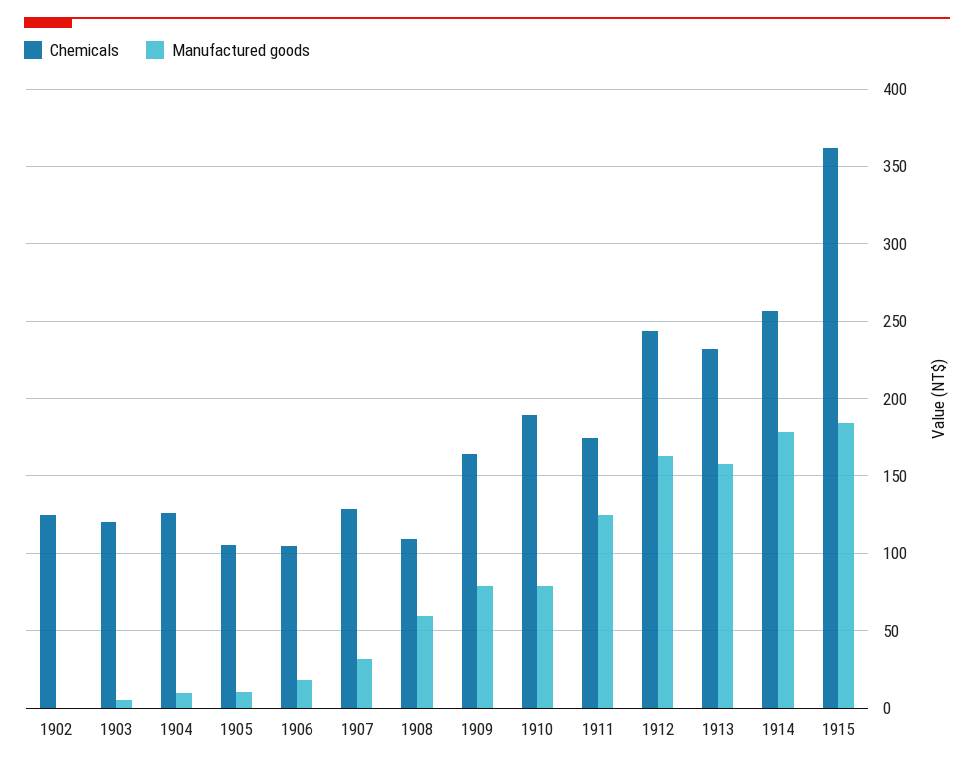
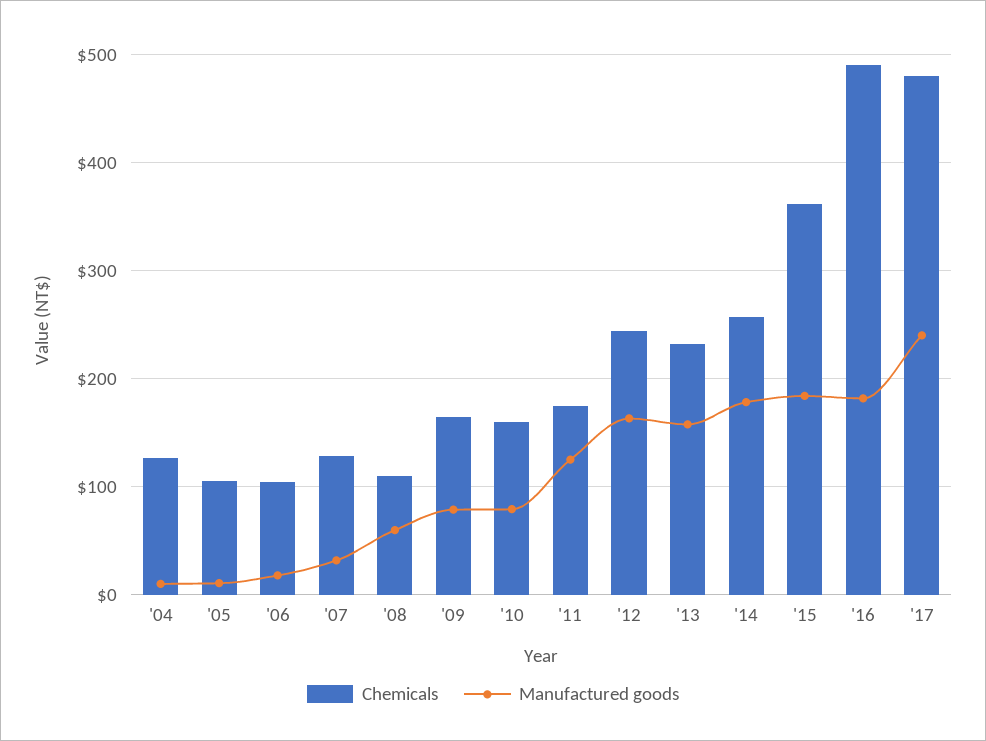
Chemicals, 1902: 125 -> none
Manufactured goods, 1902: 0 -> none
Chemicals, 1903: 120 -> none
Manufactured goods, 1903: 5 -> none
Chemicals, 1910: 190 -> 160
Chemicals, '16: none -> 490
Manufactured goods, '16: none -> 180
Chemicals, '17: none -> 480
Manufactured goods, '17: none -> 240

